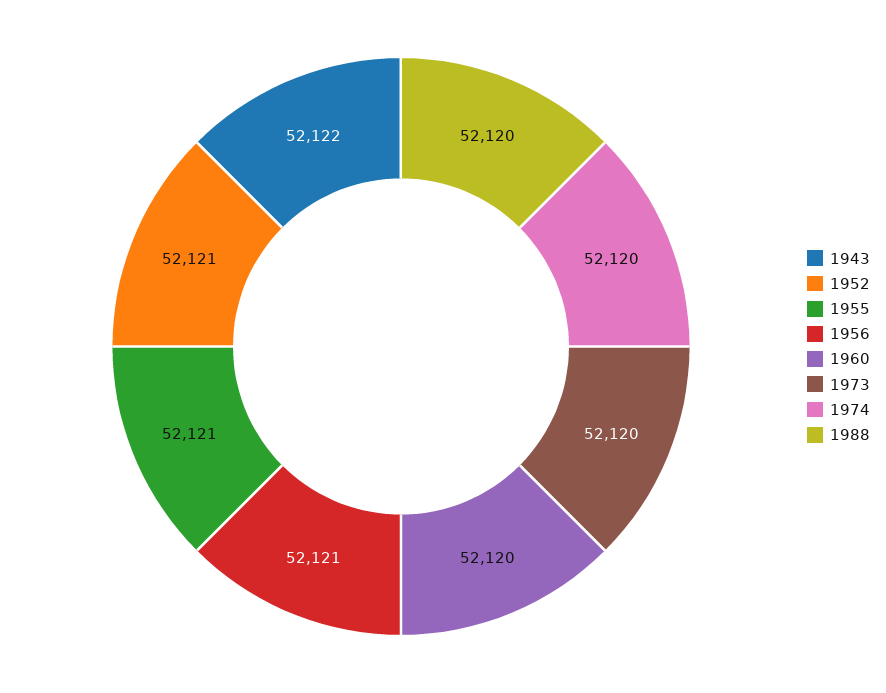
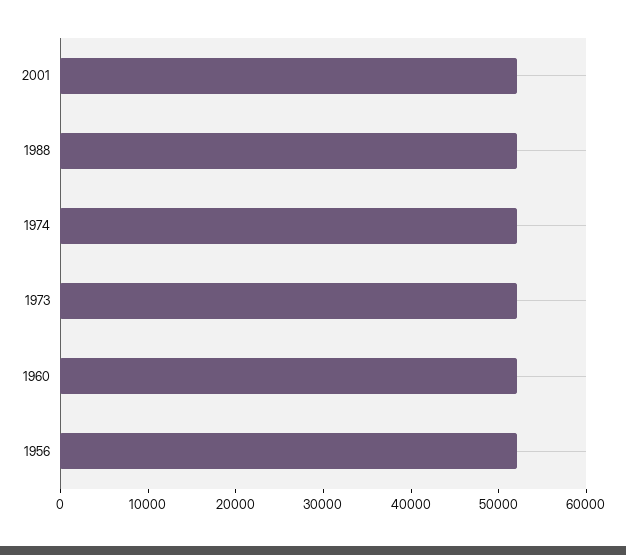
1943: 52122 -> none
1952: 52121 -> none
1955: 52121 -> none
2001: none -> 52000

